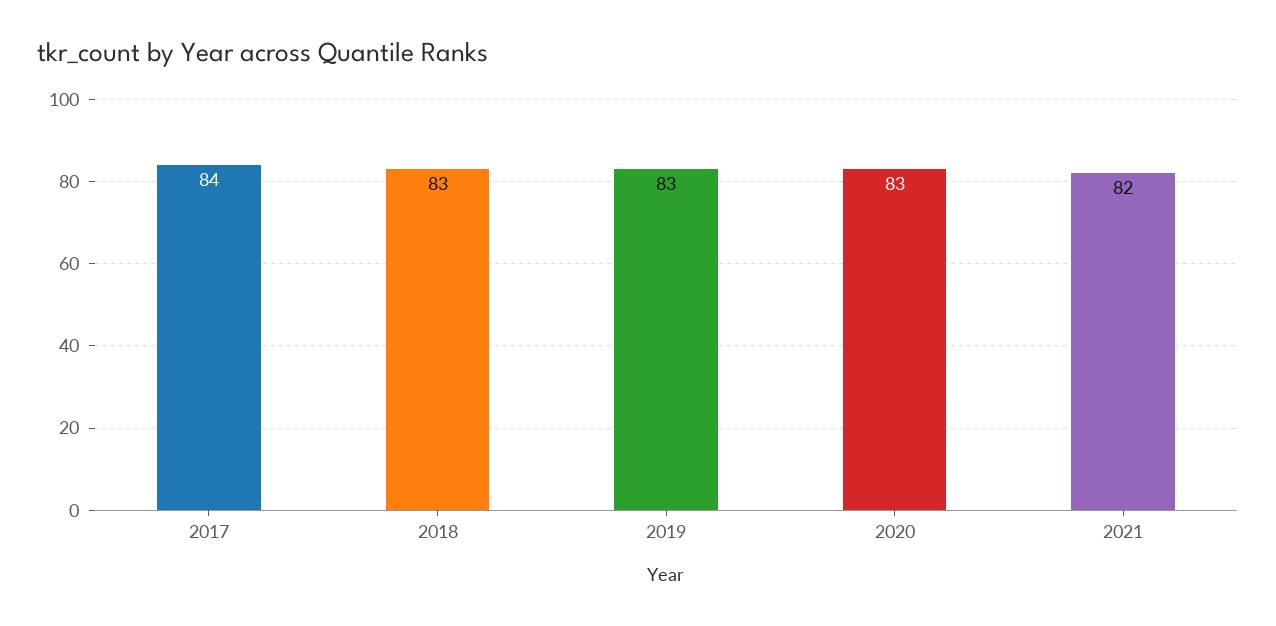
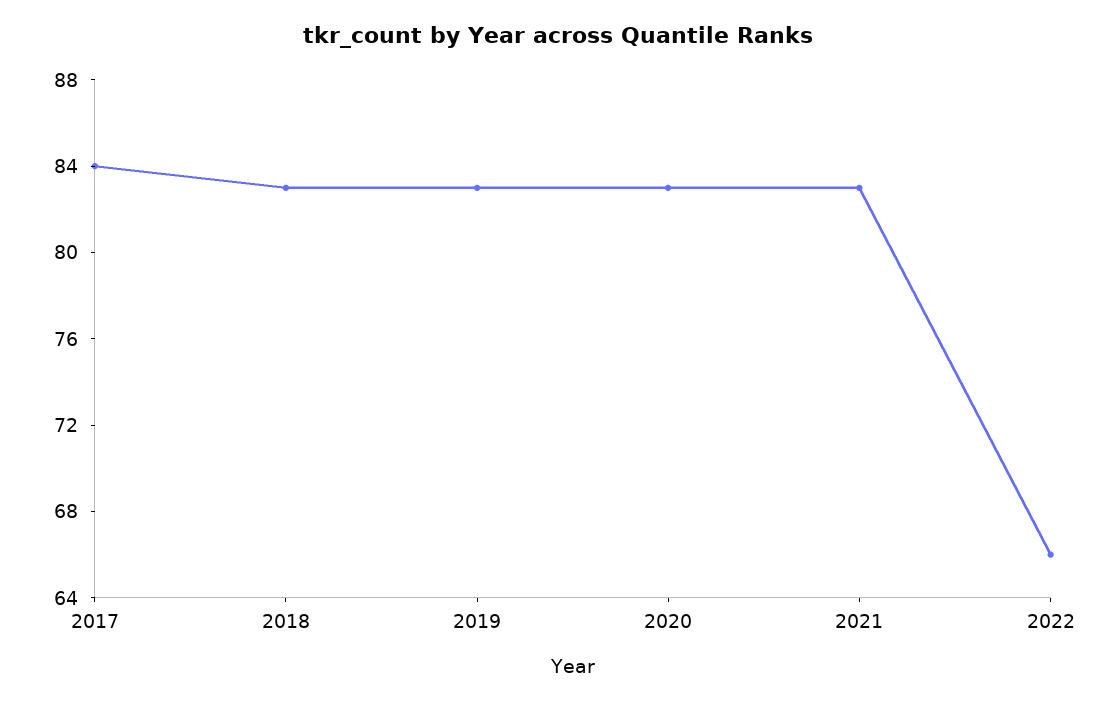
2021: 82 -> 83
2022: none -> 66

